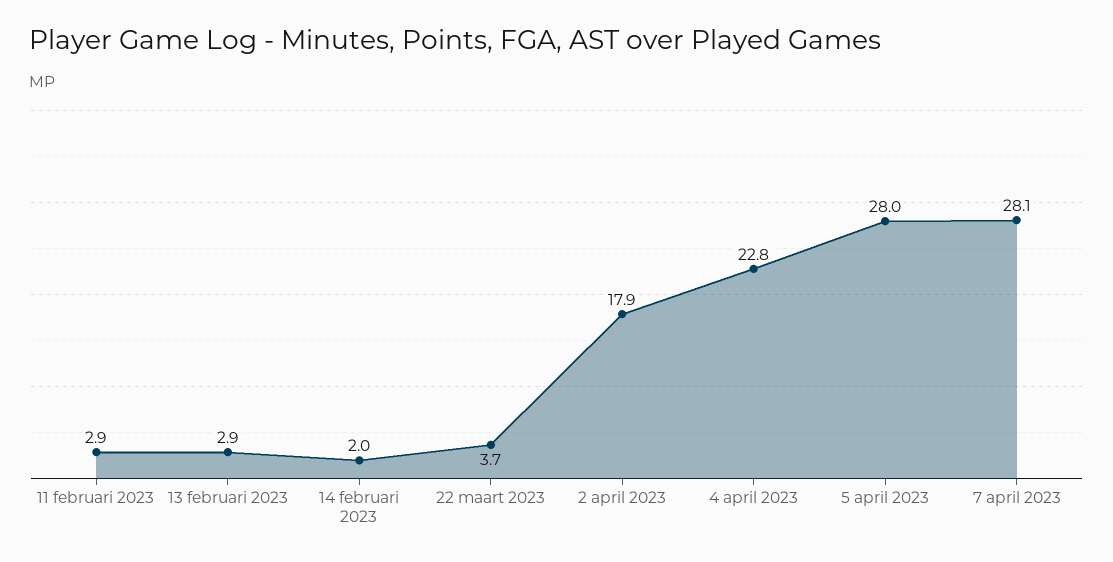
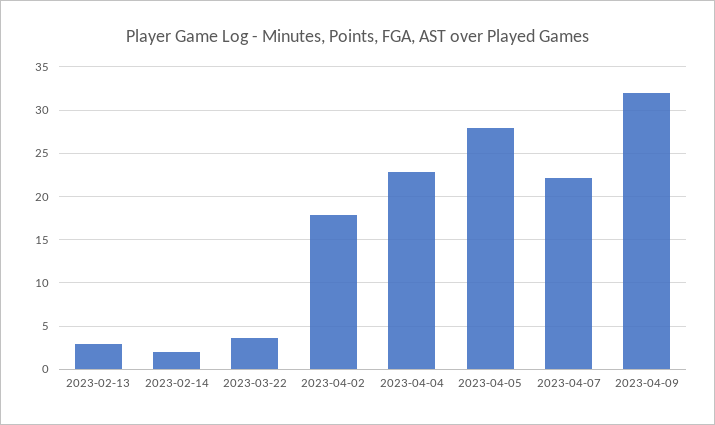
11 februari 2023: 2.9 -> none
7 april 2023: 28.1 -> 22
2023-04-09: none -> 32

